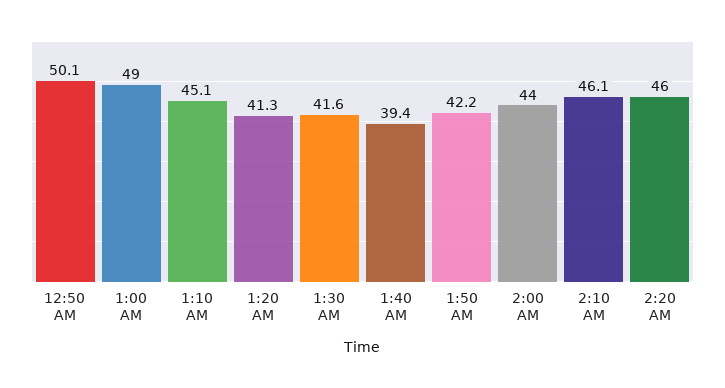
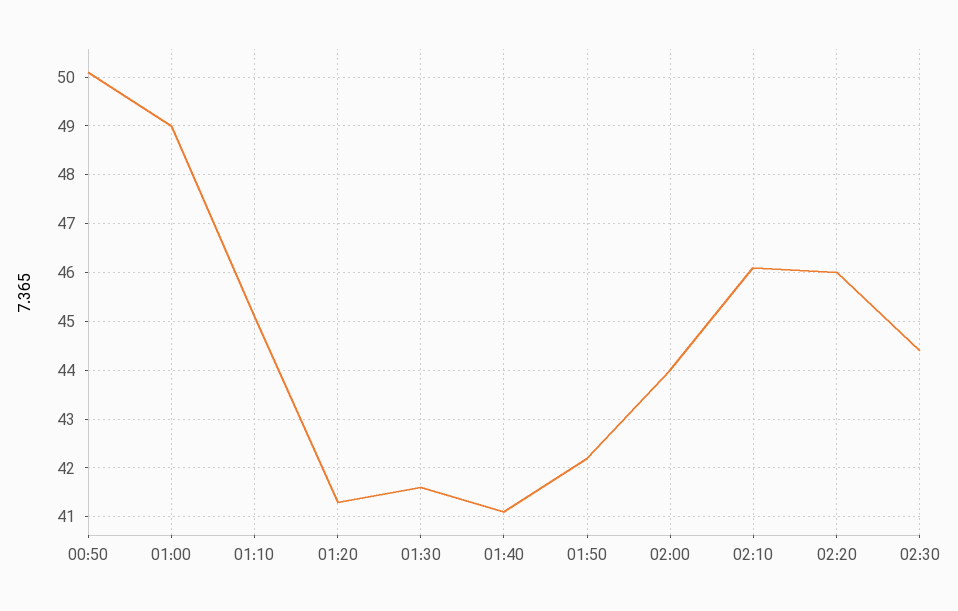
1:40 AM: 39.4 -> 41
02:30: none -> 44.5

